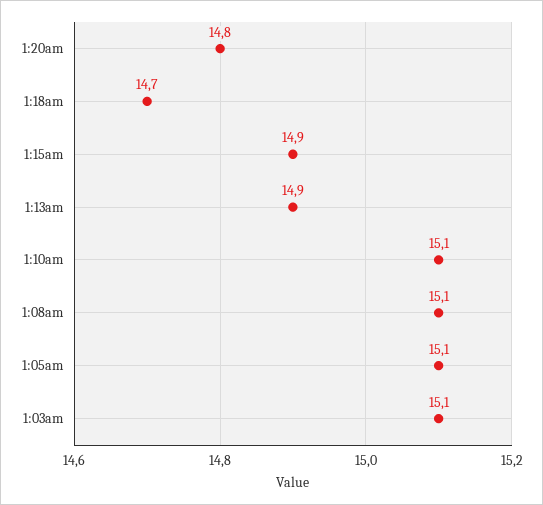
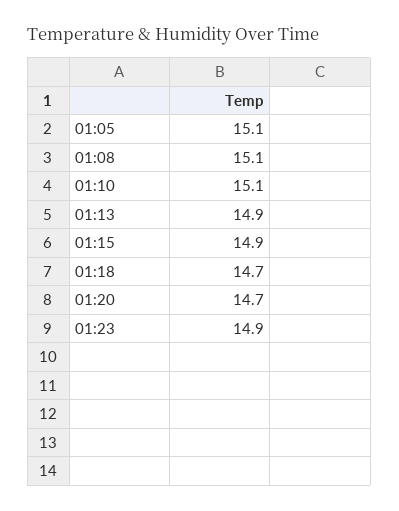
1:20am: 14.8 -> 14.7
1:03am: 15.1 -> none
01:23: none -> 14.9

